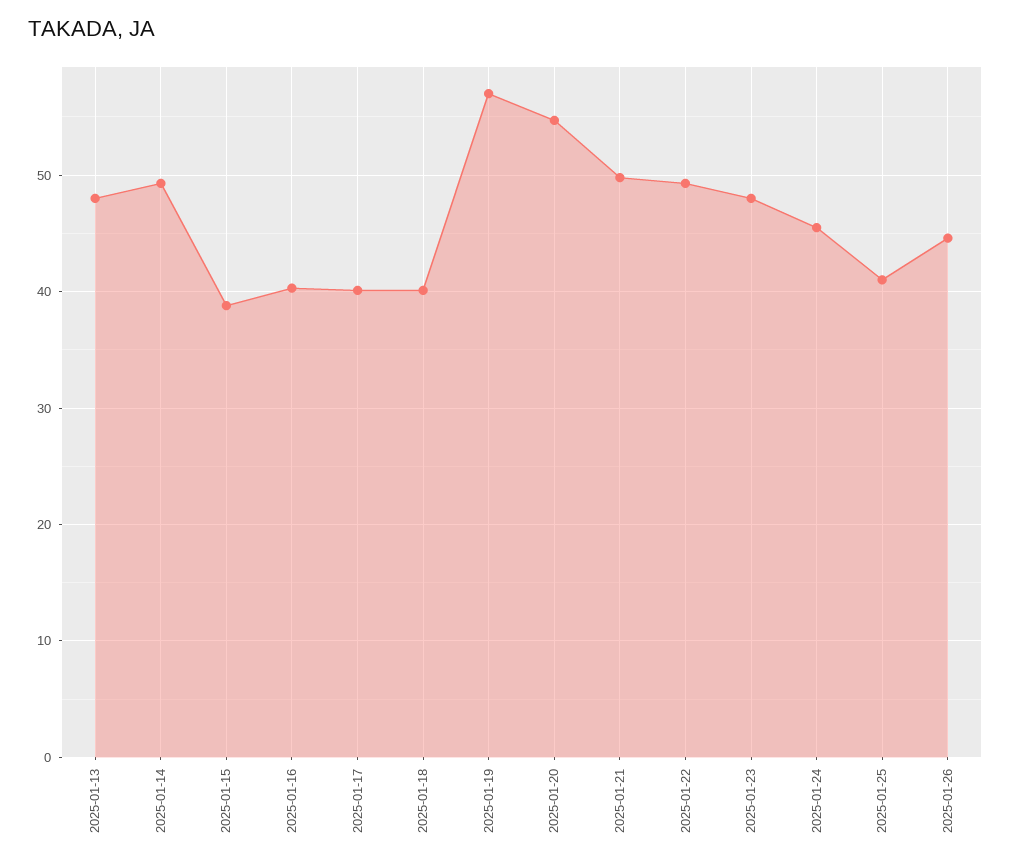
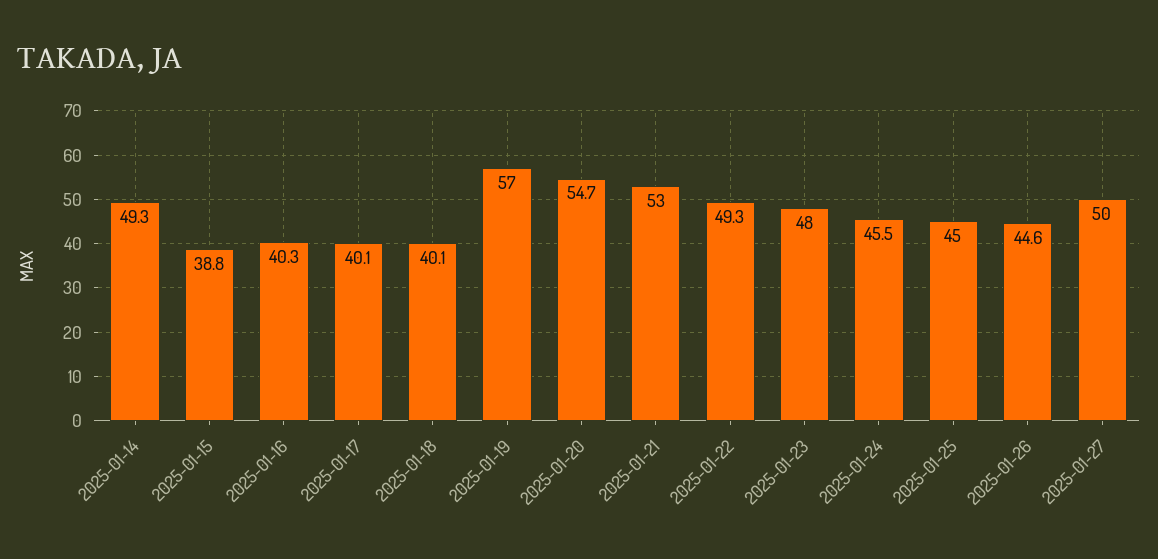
2025-01-13: 48 -> none
2025-01-21: 50 -> 53
2025-01-25: 41 -> 45
2025-01-27: none -> 50

